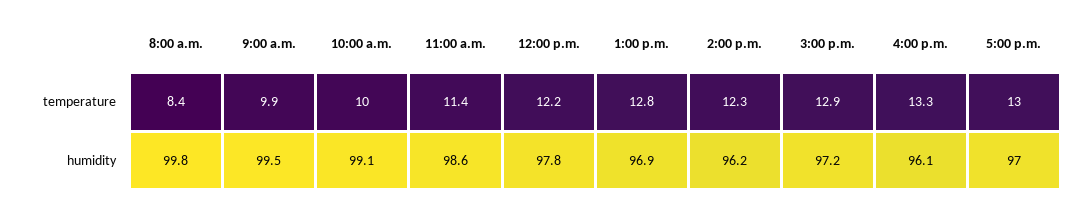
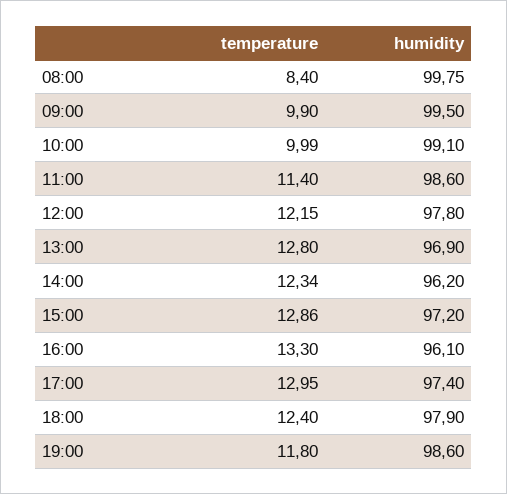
5:00 p.m., humidity: 97 -> 97.4
18:00, temperature: none -> 12.4
18:00, humidity: none -> 97.9
19:00, temperature: none -> 11.8
19:00, humidity: none -> 98.6

